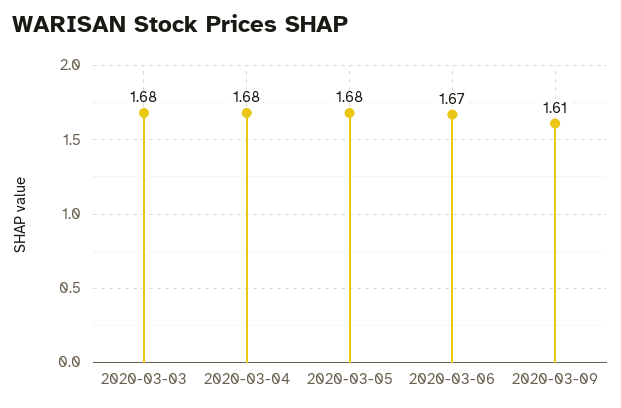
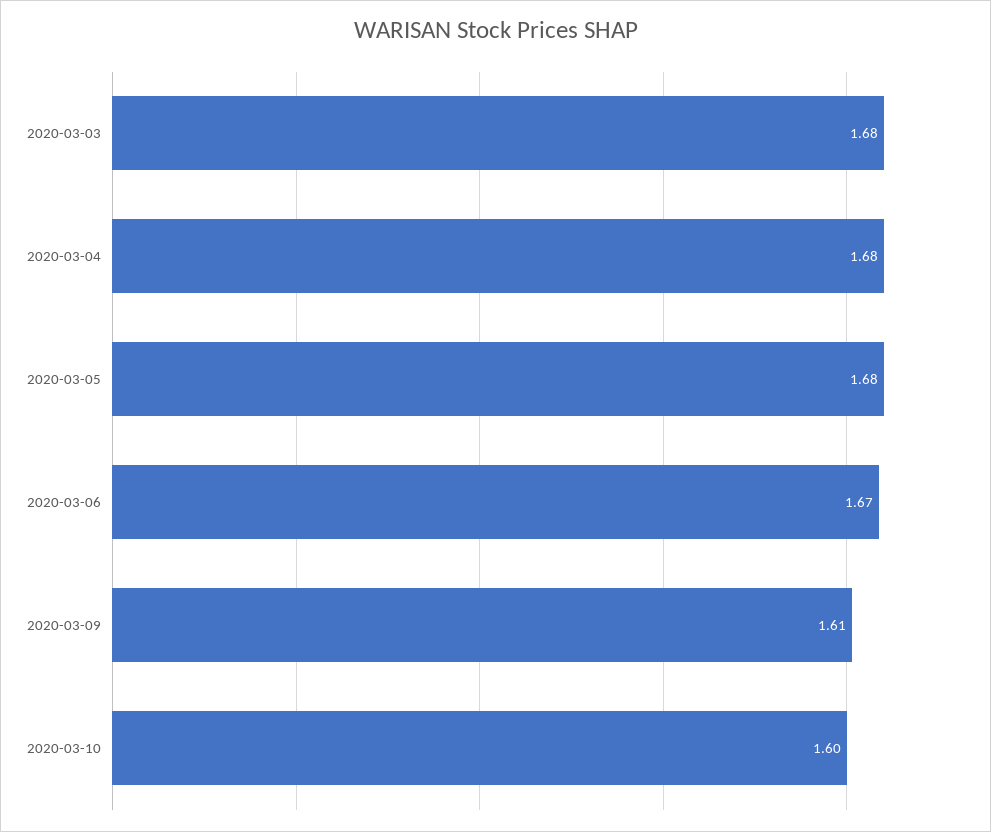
2020-03-10: none -> 1.6

